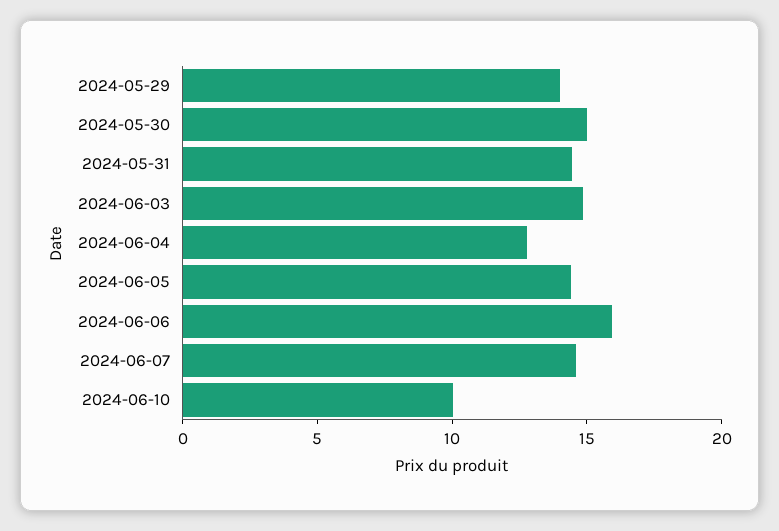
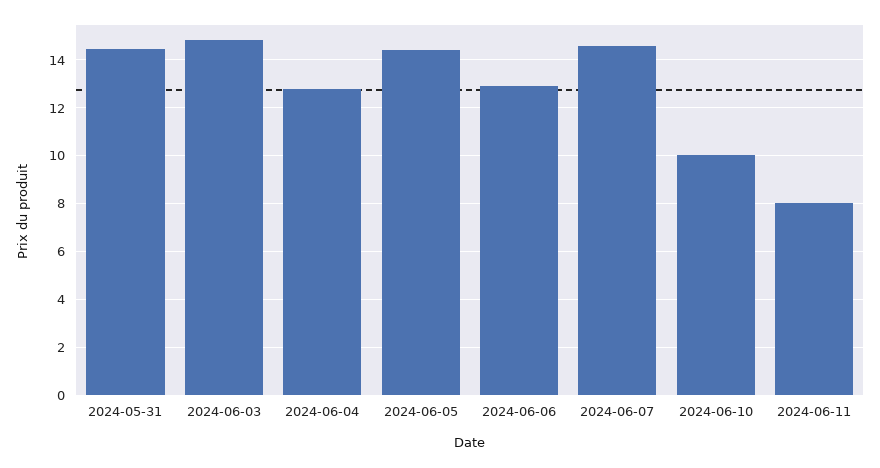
2024-05-29: 14 -> none
2024-05-30: 15 -> none
2024-06-06: 16 -> 13
2024-06-11: none -> 8

